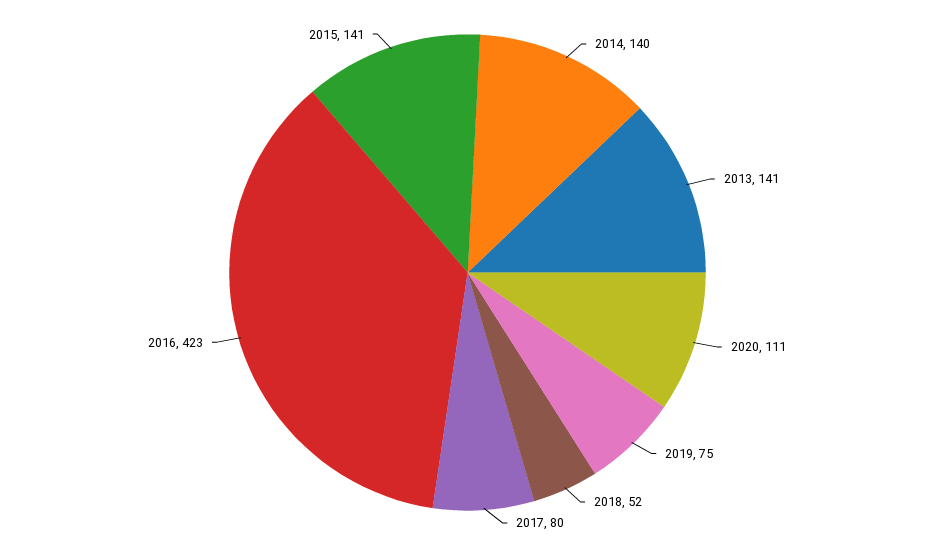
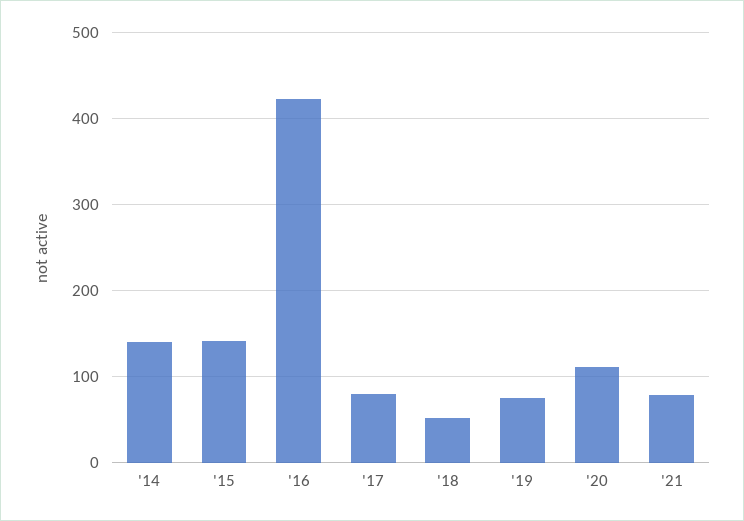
2013: 141 -> none
'21: none -> 80

